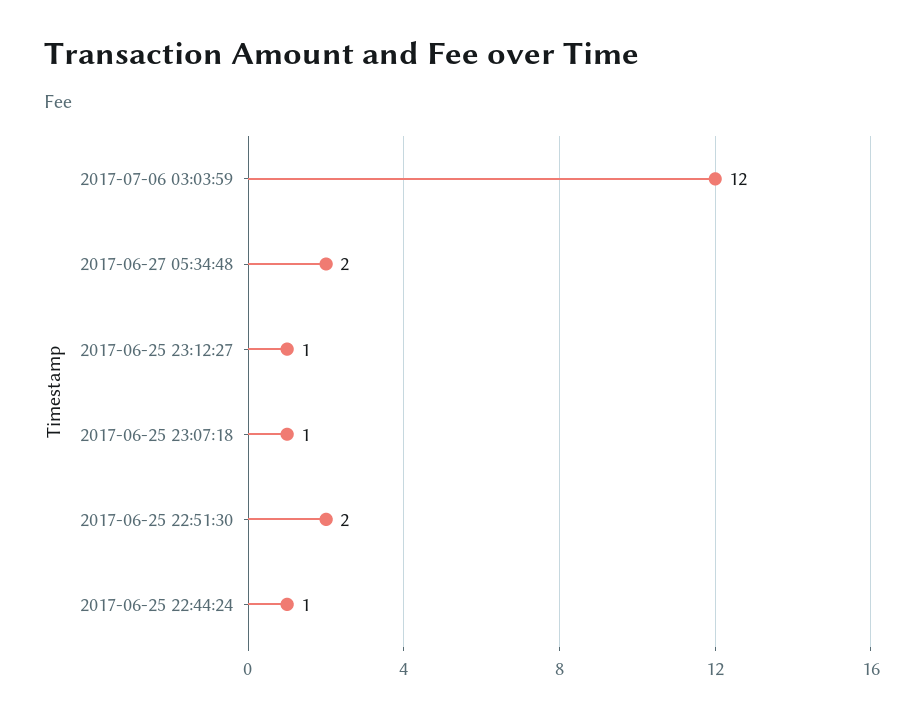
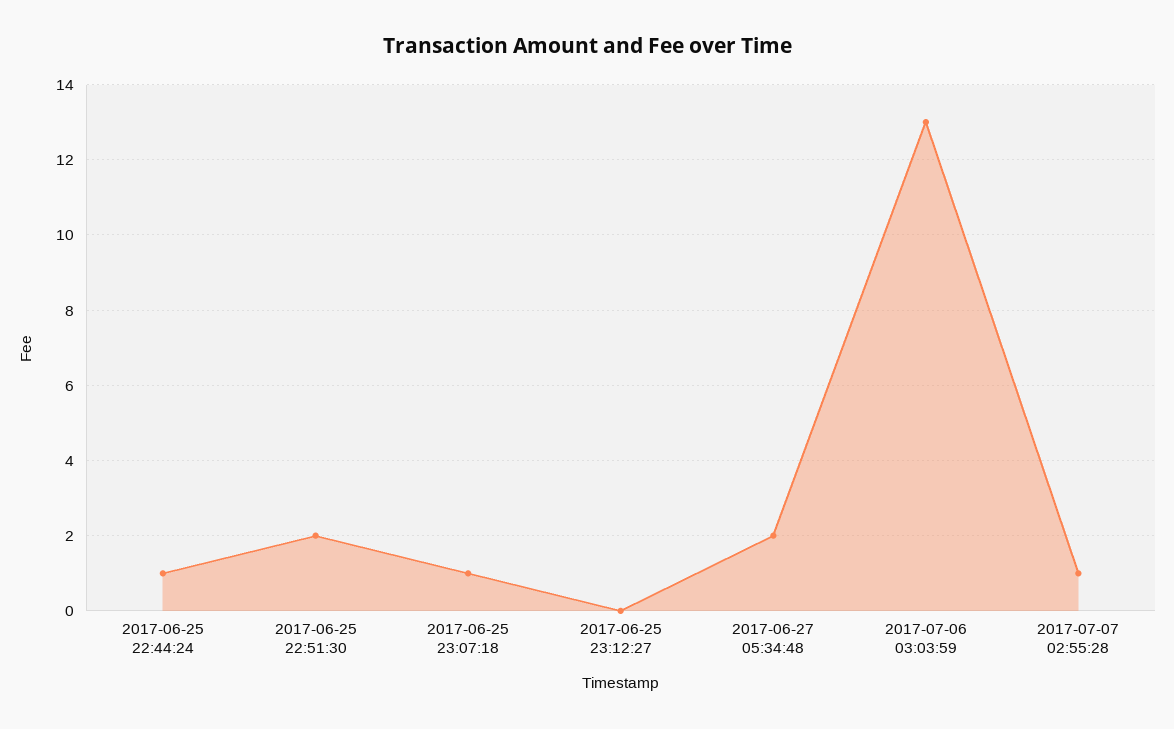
2017-07-06 03:03:59: 12 -> 13
2017-06-25 23:12:27: 1 -> 0
2017-07-07 02:55:28: none -> 1

